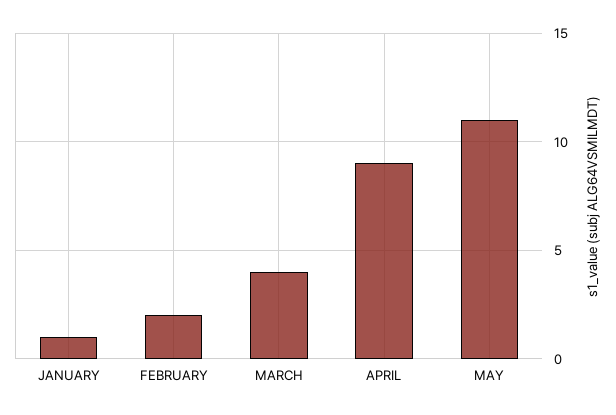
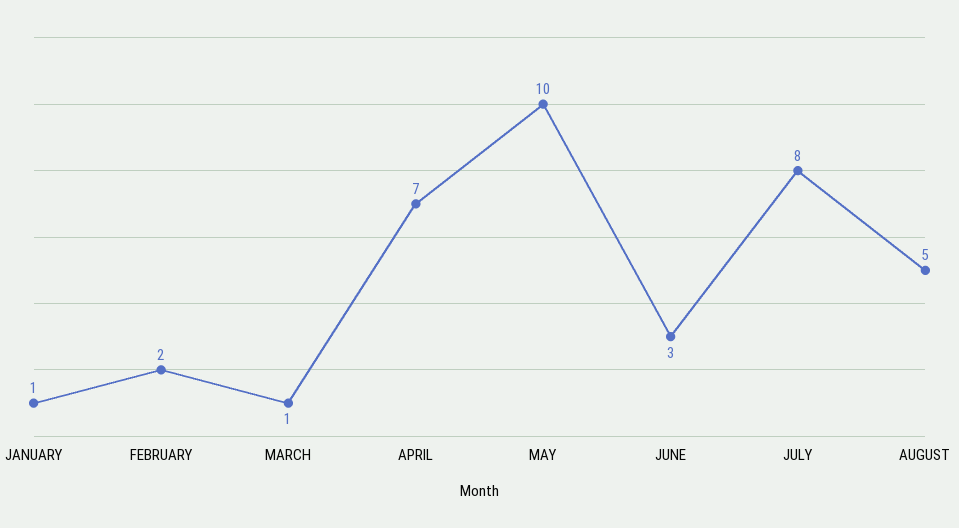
MARCH: 4 -> 1
APRIL: 9 -> 7
MAY: 11 -> 10
JUNE: none -> 3
JULY: none -> 8
AUGUST: none -> 5

